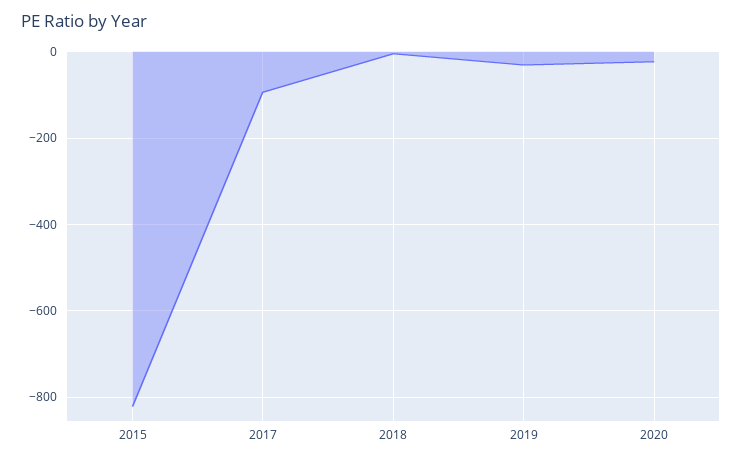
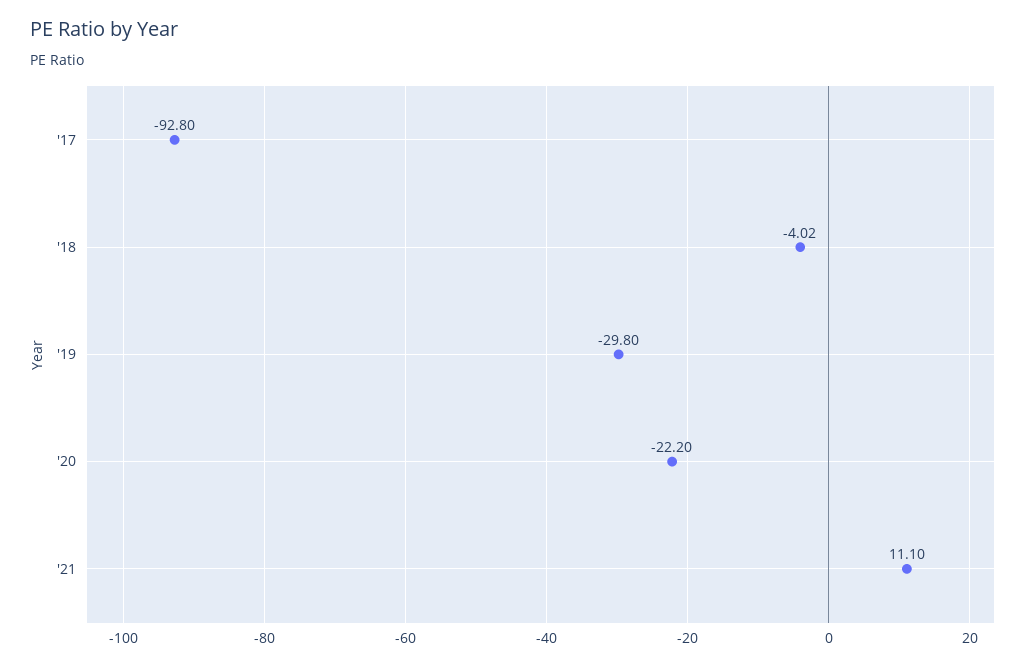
2015: -820 -> none
'21: none -> 11.1

